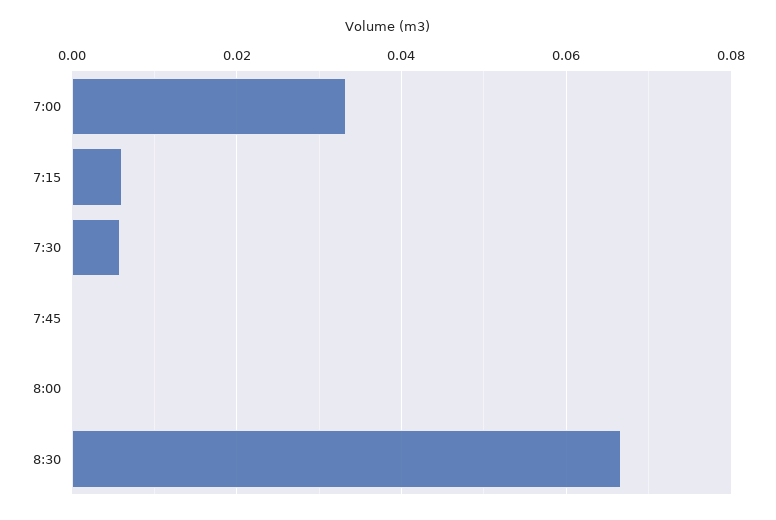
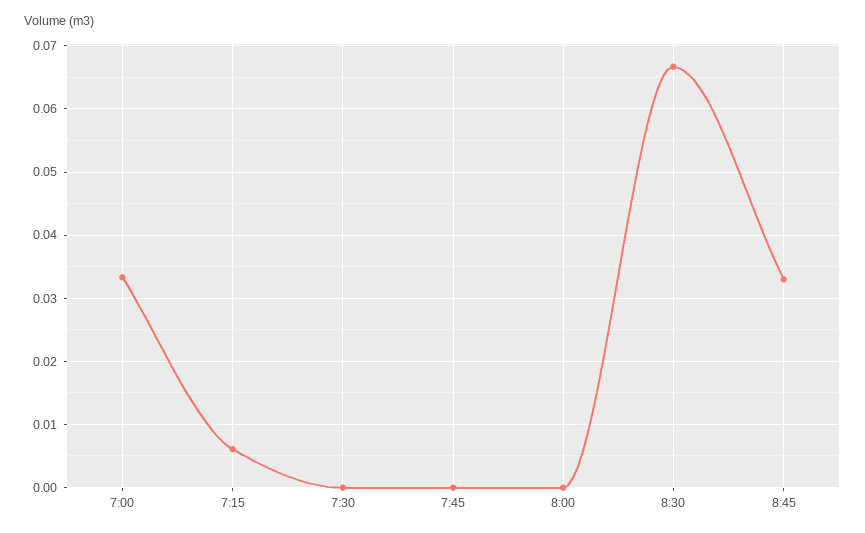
7:30: 0.006 -> 0
8:45: none -> 0.033

